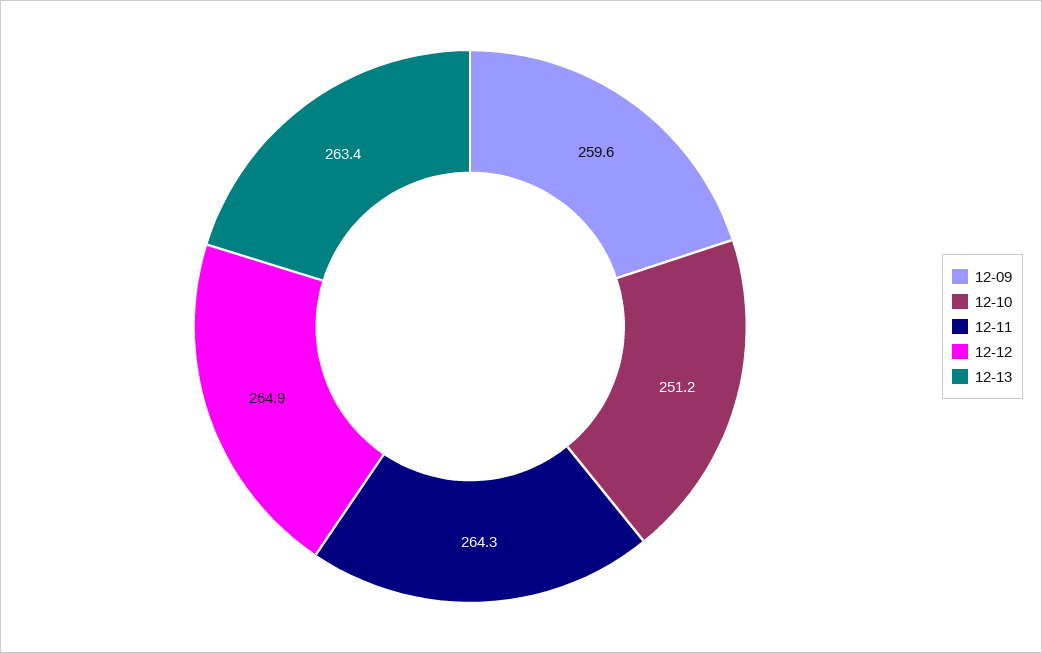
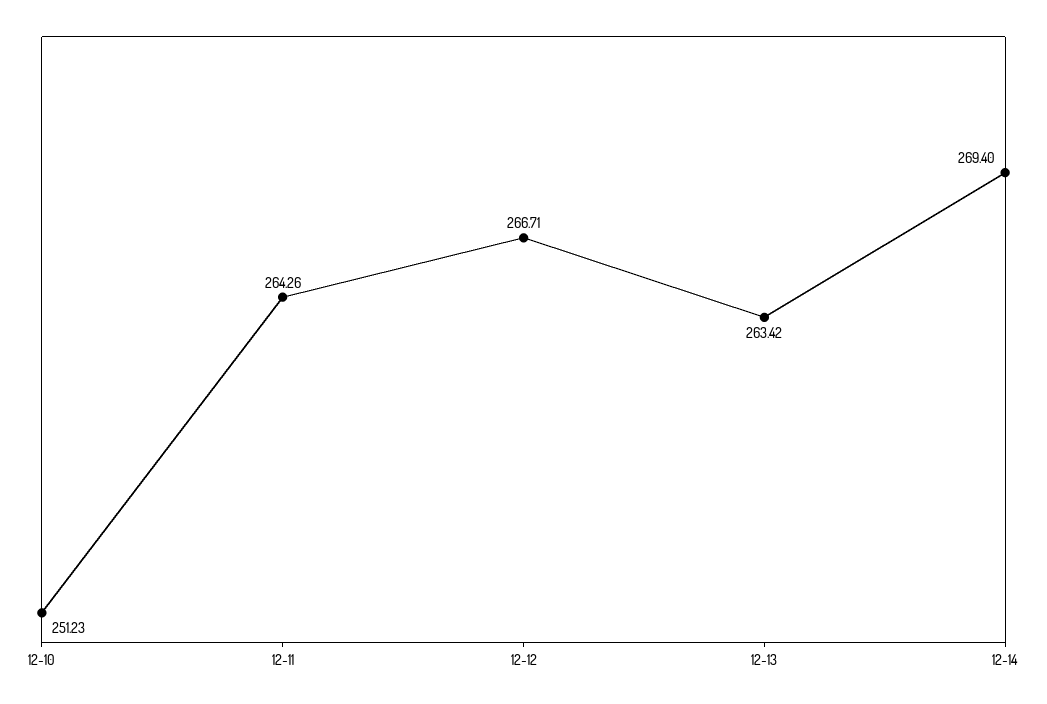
12-09: 259.6 -> none
12-12: 264.9 -> 266.71
12-14: none -> 269.4

